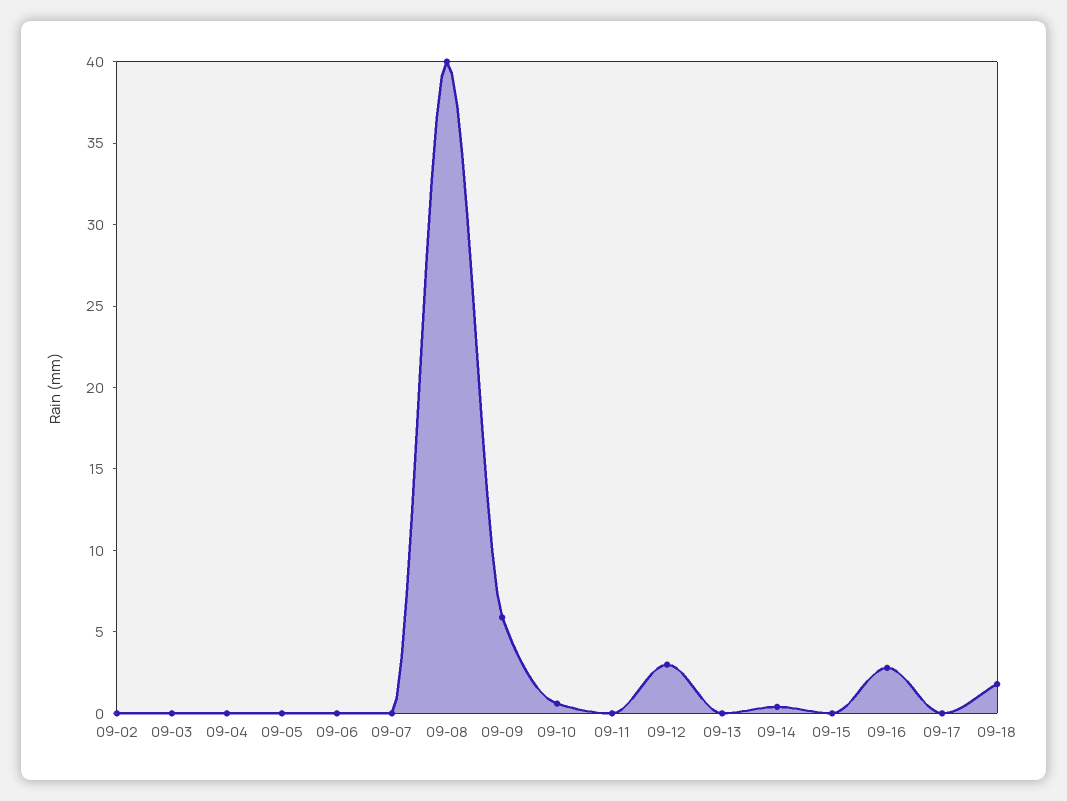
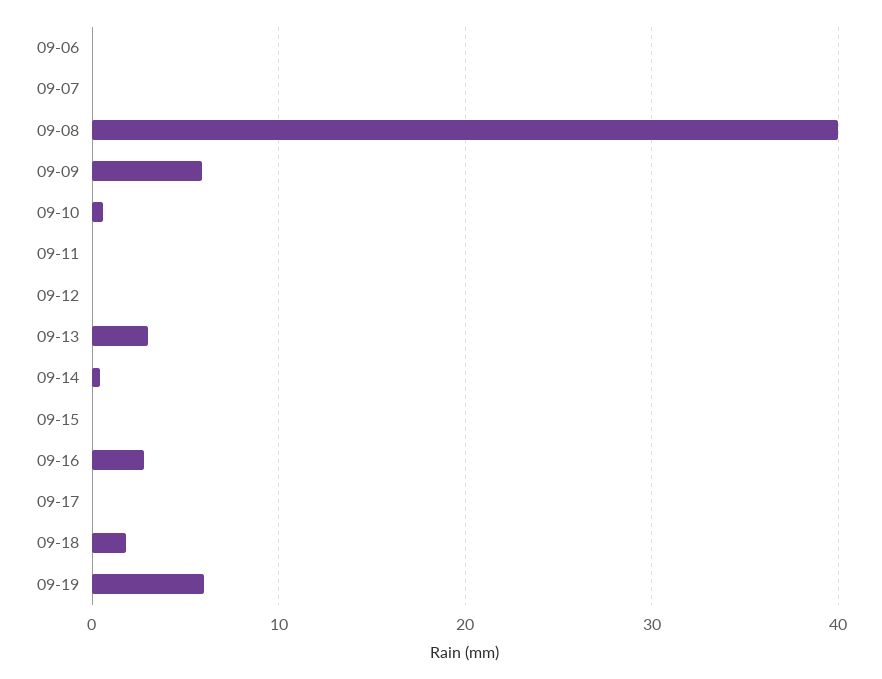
09-02: 0 -> none
09-03: 0 -> none
09-04: 0 -> none
09-05: 0 -> none
09-12: 3 -> 0
09-13: 0 -> 3
09-19: none -> 6

